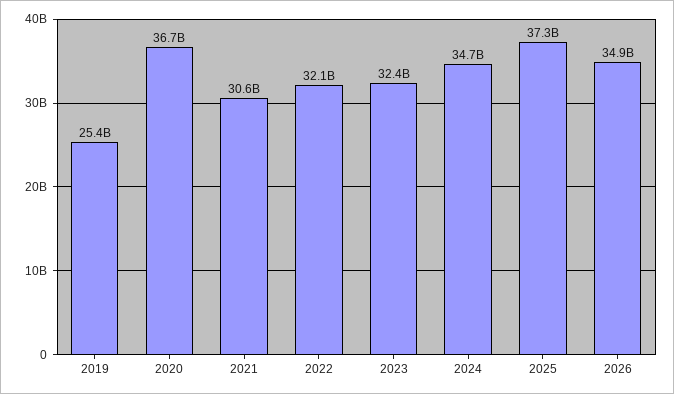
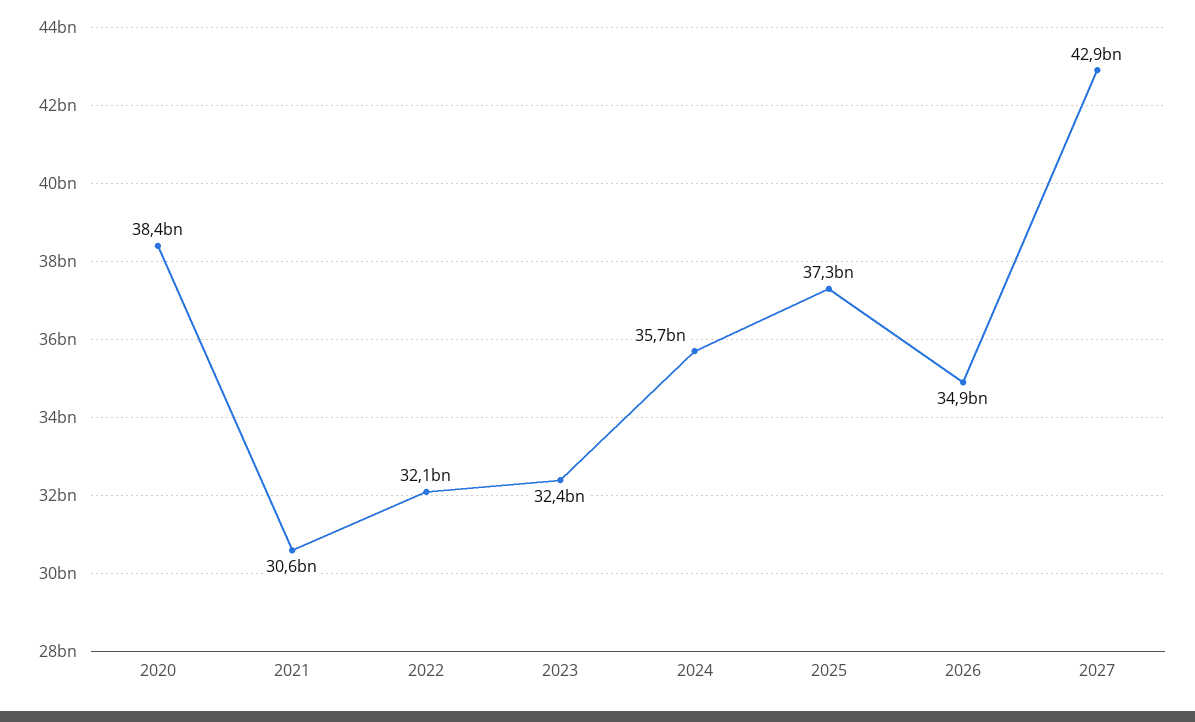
2019: 25400000000 -> none
2020: 36700000000 -> 38400000000
2024: 34700000000 -> 35700000000
2027: none -> 42900000000

